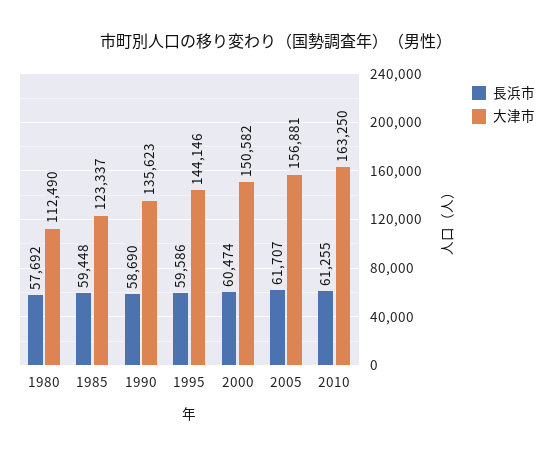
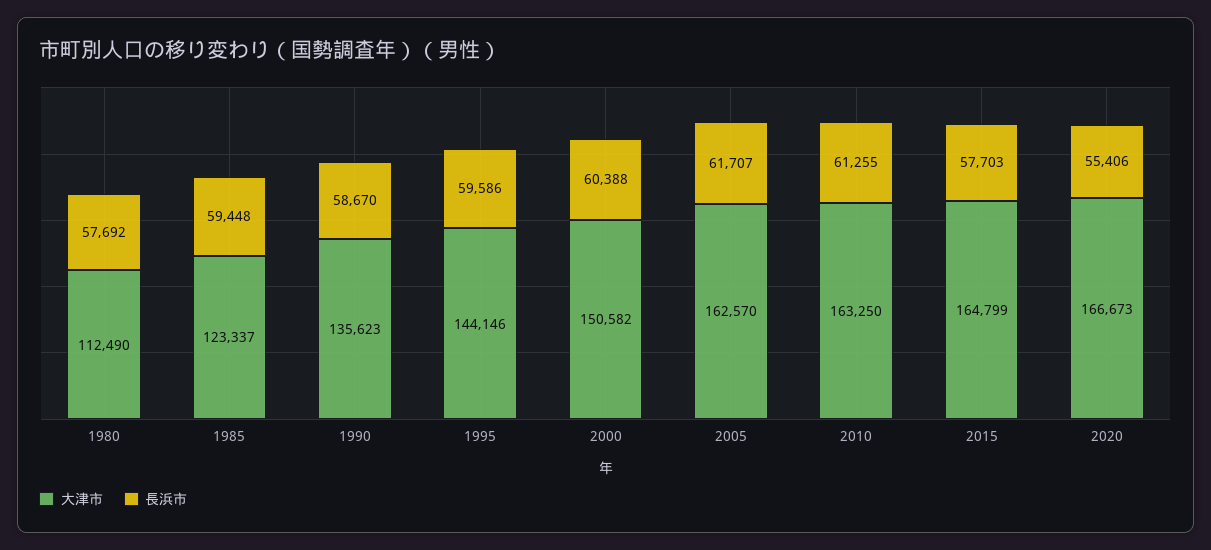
長浜市, 1990: 58690 -> 58670
長浜市, 2000: 60474 -> 60388
大津市, 2005: 156881 -> 162570
大津市, 2015: none -> 164799
長浜市, 2015: none -> 57703
大津市, 2020: none -> 166673
長浜市, 2020: none -> 55406

